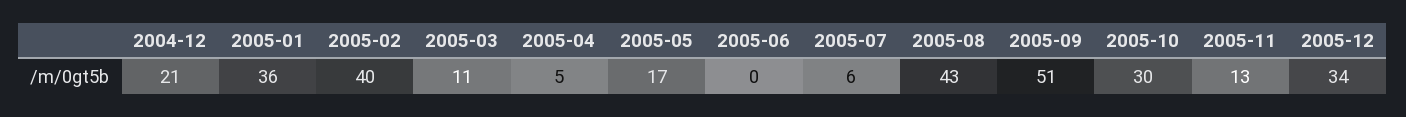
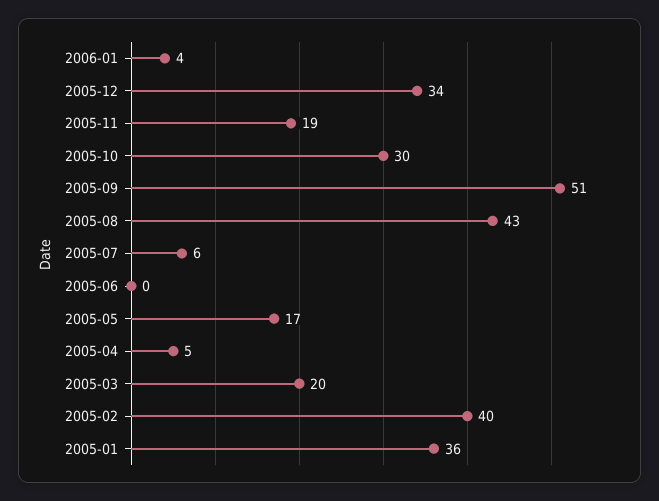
2004-12: 21 -> none
2005-03: 11 -> 20
2005-11: 13 -> 19
2006-01: none -> 4

